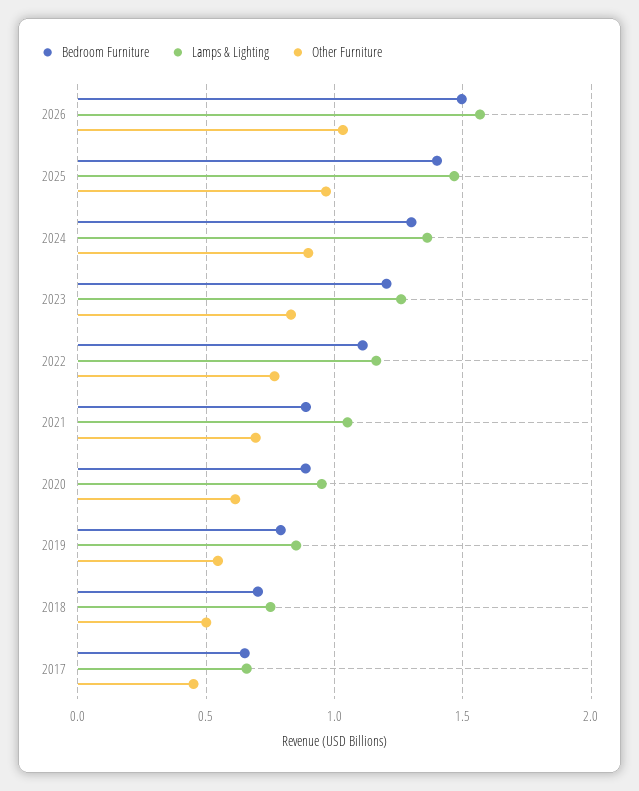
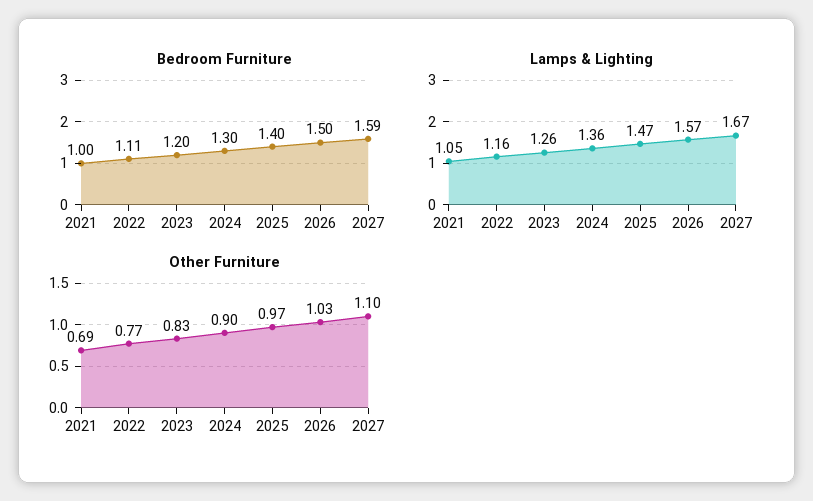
Bedroom Furniture, 2021: 0.9 -> 1
Bedroom Furniture, 2020: 0.9 -> none
Lamps & Lighting, 2020: 0.95 -> none
Other Furniture, 2020: 0.6 -> none
Bedroom Furniture, 2019: 0.8 -> none
Lamps & Lighting, 2019: 0.85 -> none
Other Furniture, 2019: 0.55 -> none
Bedroom Furniture, 2018: 0.7 -> none
Lamps & Lighting, 2018: 0.75 -> none
Other Furniture, 2018: 0.5 -> none
Bedroom Furniture, 2017: 0.65 -> none
Lamps & Lighting, 2017: 0.65 -> none
Other Furniture, 2017: 0.45 -> none
Bedroom Furniture, 2027: none -> 1.59
Lamps & Lighting, 2027: none -> 1.67
Other Furniture, 2027: none -> 1.1

